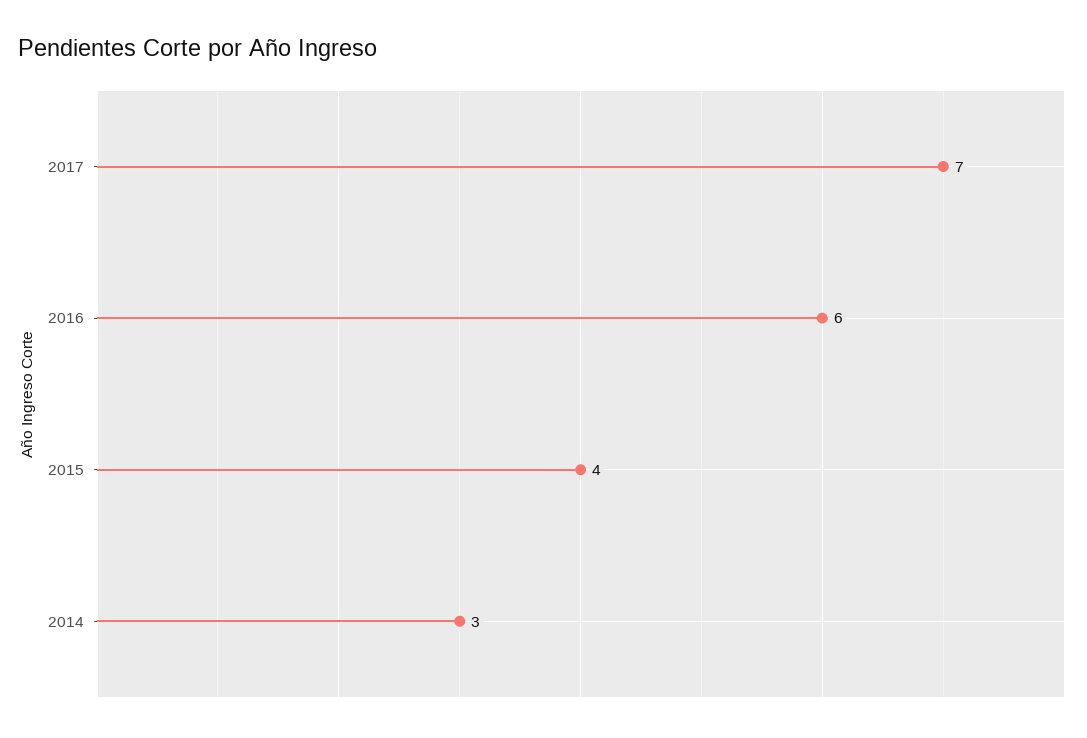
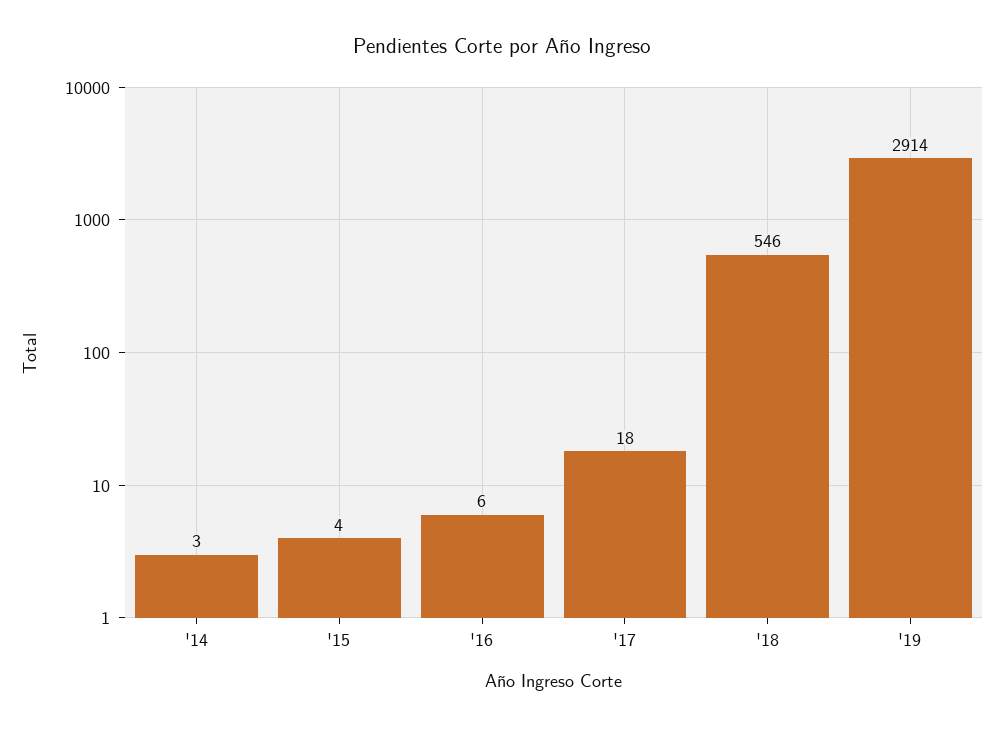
2017: 7 -> 18
'18: none -> 546
'19: none -> 2914

